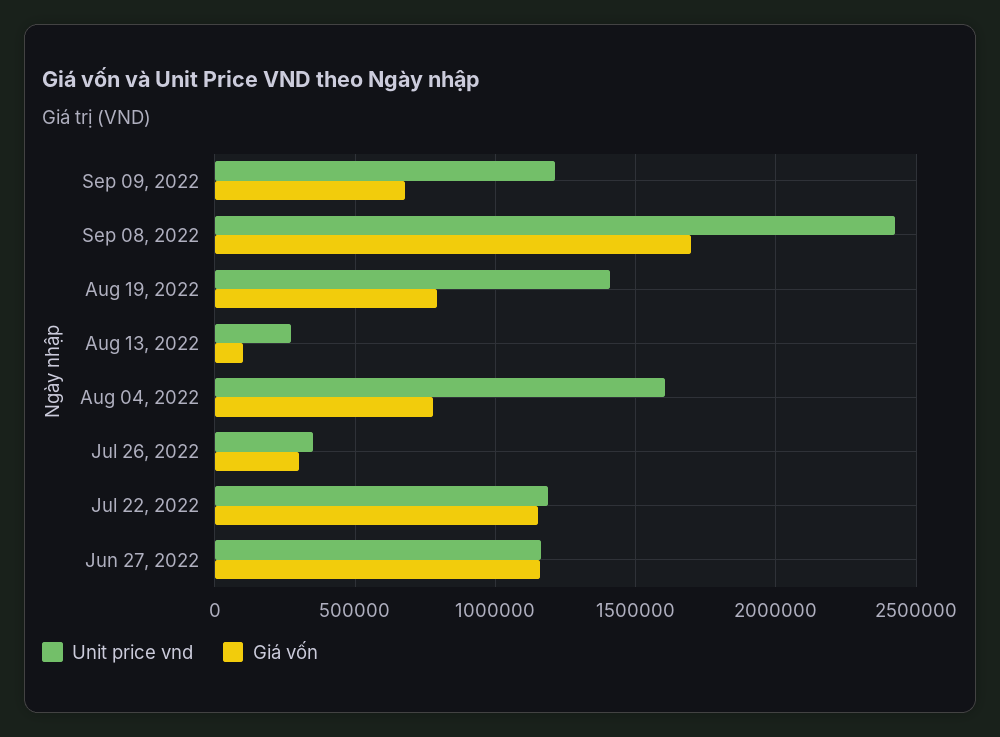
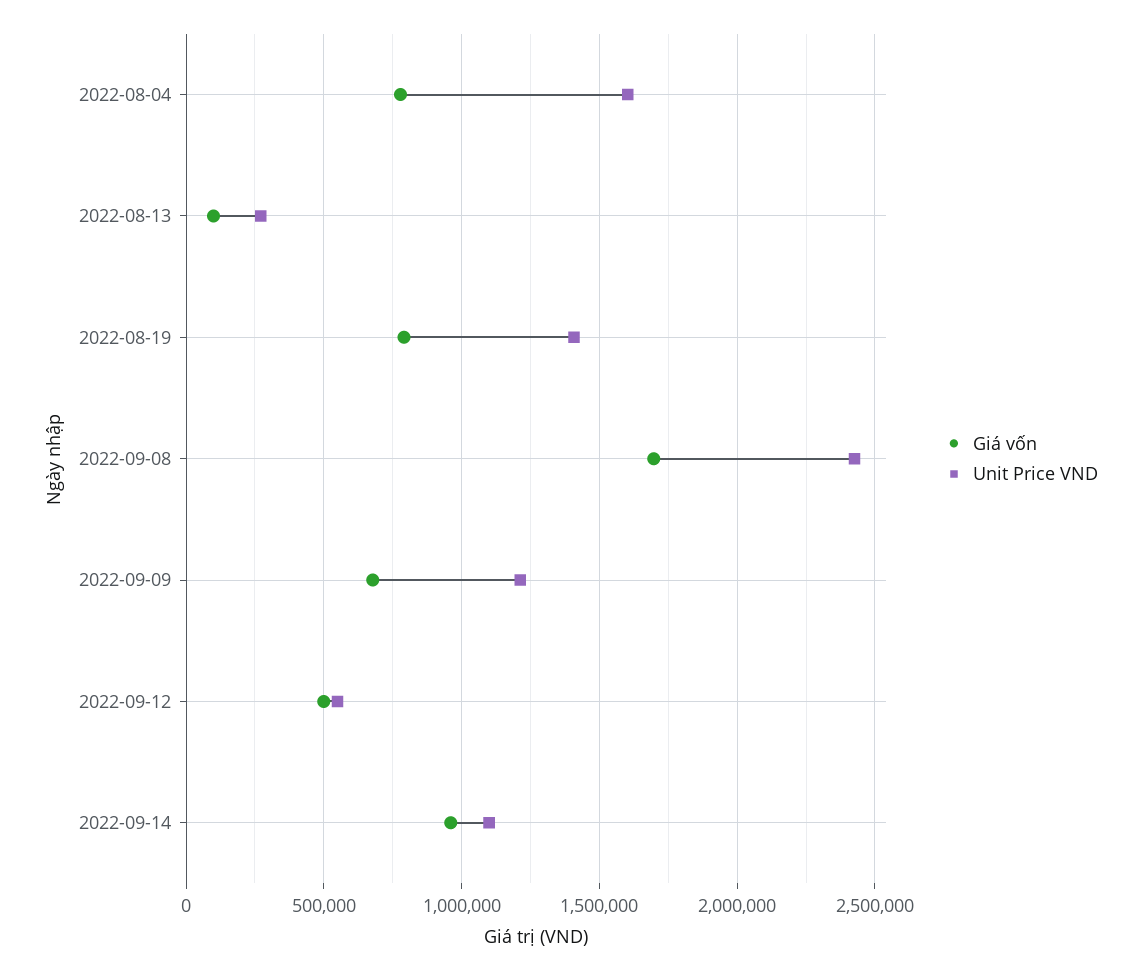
Unit price vnd, Jul 26, 2022: 350000 -> none
Giá vốn, Jul 26, 2022: 300000 -> none
Unit price vnd, Jul 22, 2022: 1200000 -> none
Giá vốn, Jul 22, 2022: 1150000 -> none
Unit price vnd, Jun 27, 2022: 1150000 -> none
Giá vốn, Jun 27, 2022: 1150000 -> none
Giá vốn, 2022-09-12: none -> 500000
Unit price vnd, 2022-09-12: none -> 550000
Giá vốn, 2022-09-14: none -> 950000
Unit price vnd, 2022-09-14: none -> 1100000

